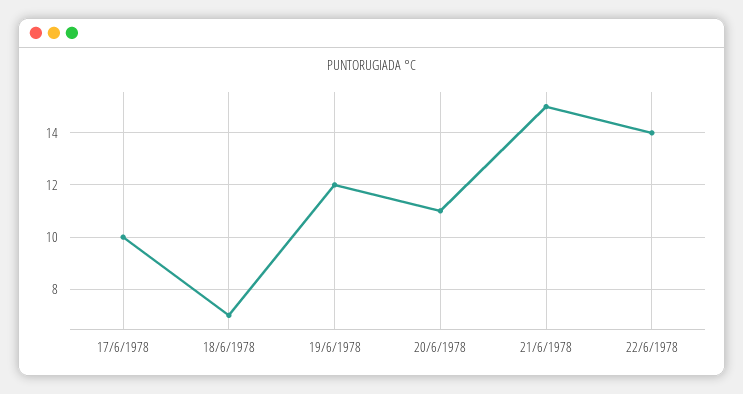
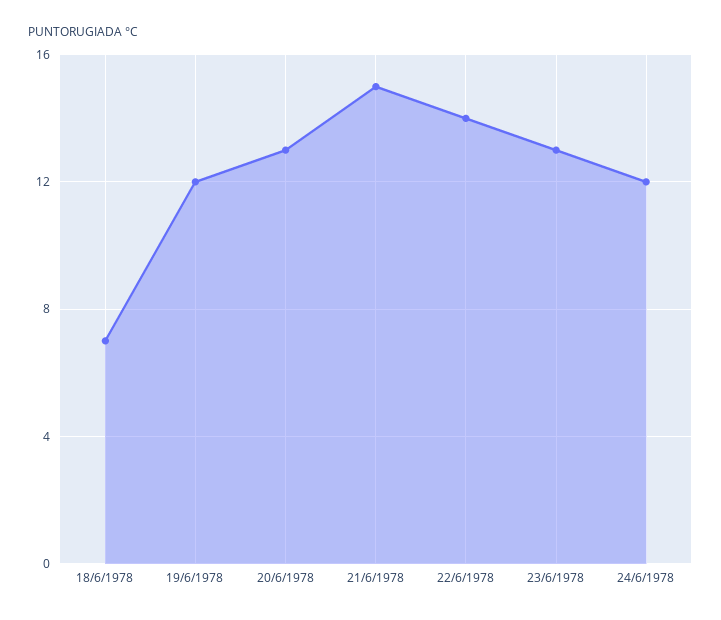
17/6/1978: 10 -> none
20/6/1978: 11 -> 13
23/6/1978: none -> 13
24/6/1978: none -> 12

